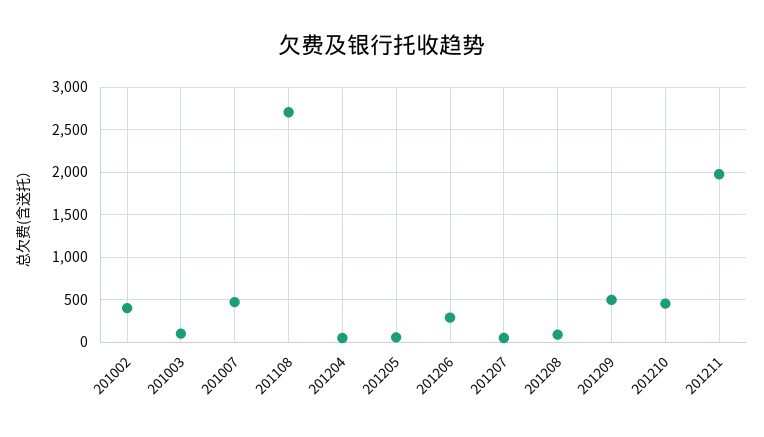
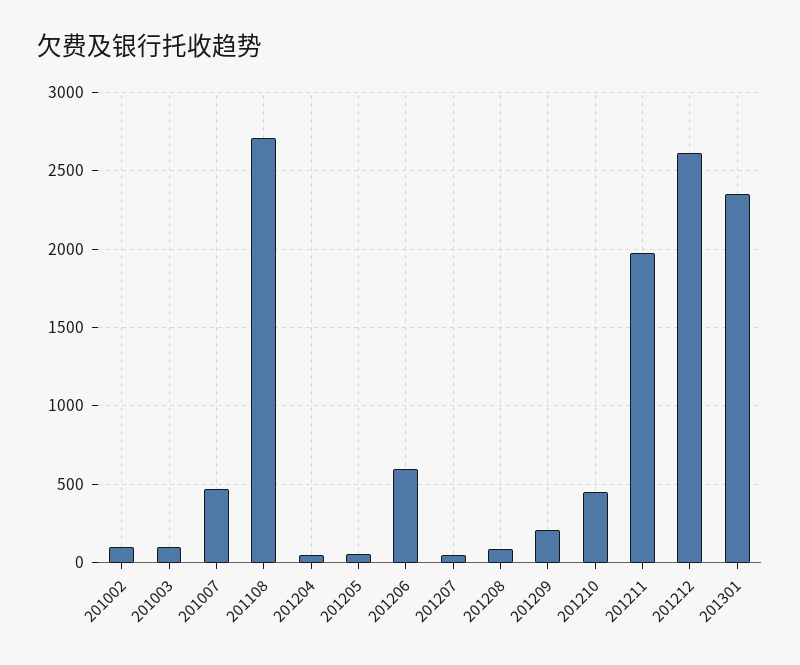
201002: 400 -> 100
201206: 300 -> 600
201209: 500 -> 200
201212: none -> 2600
201301: none -> 2350

